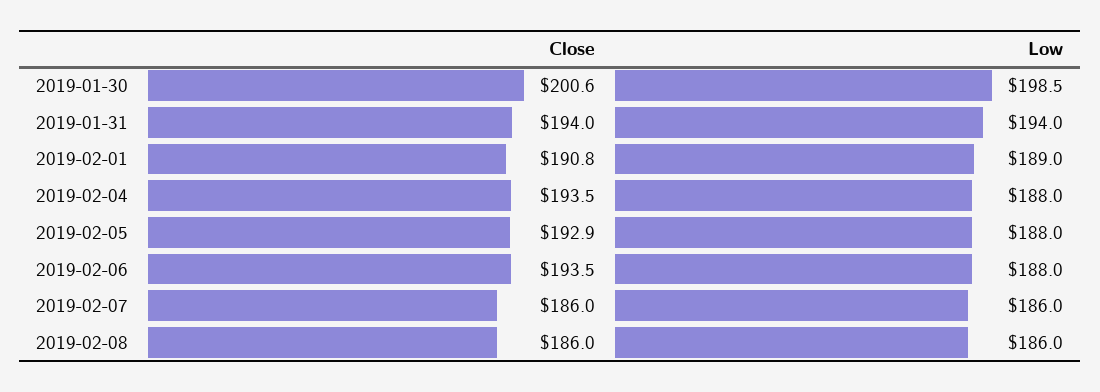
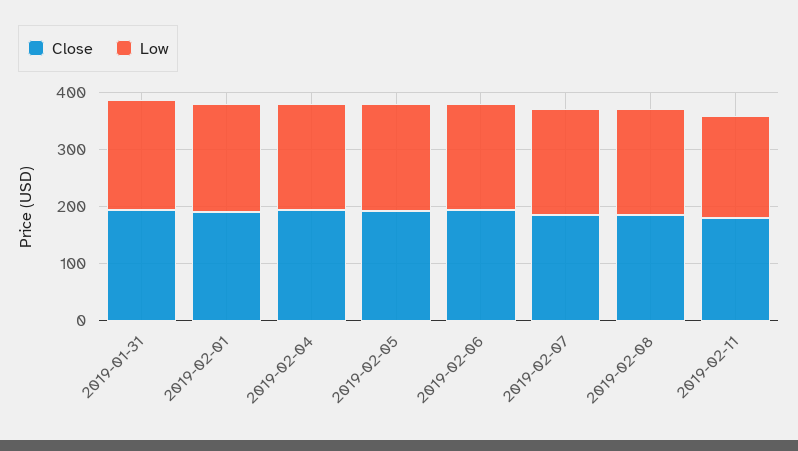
Close, 2019-01-30: 200.6 -> none
Low, 2019-01-30: 198.5 -> none
Close, 2019-02-11: none -> 180
Low, 2019-02-11: none -> 180

